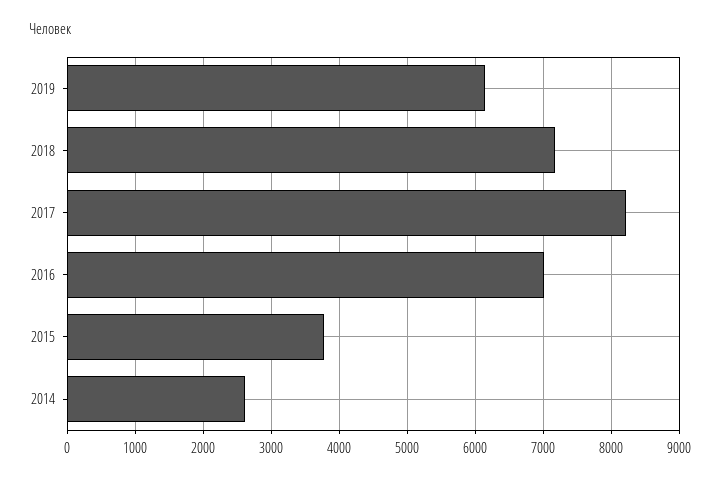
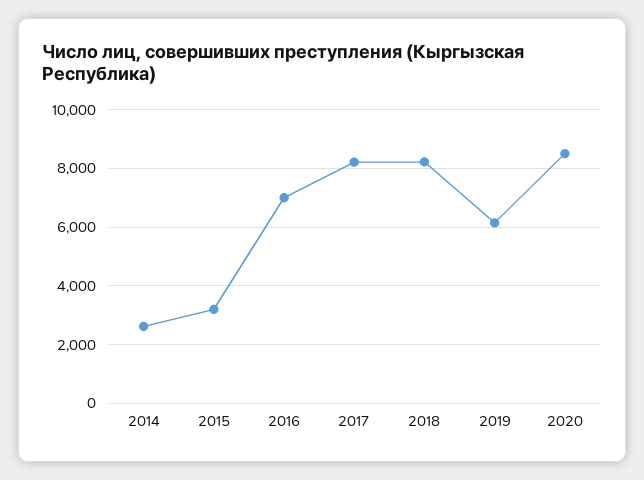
2018: 7200 -> 8250
2015: 3800 -> 3250
2020: none -> 8500

